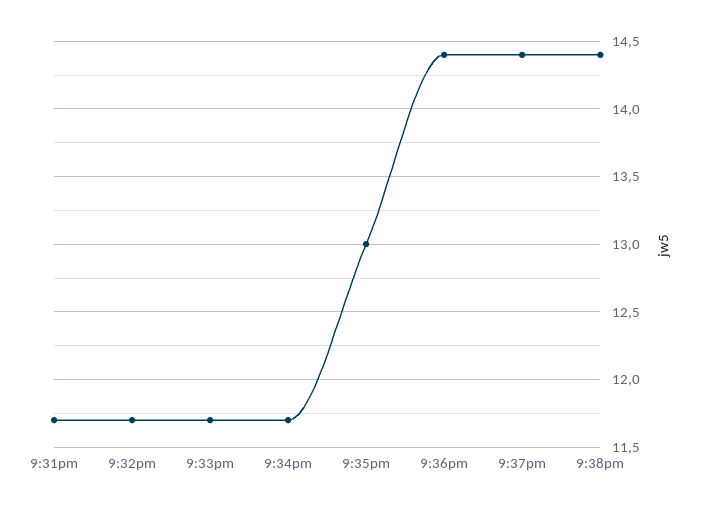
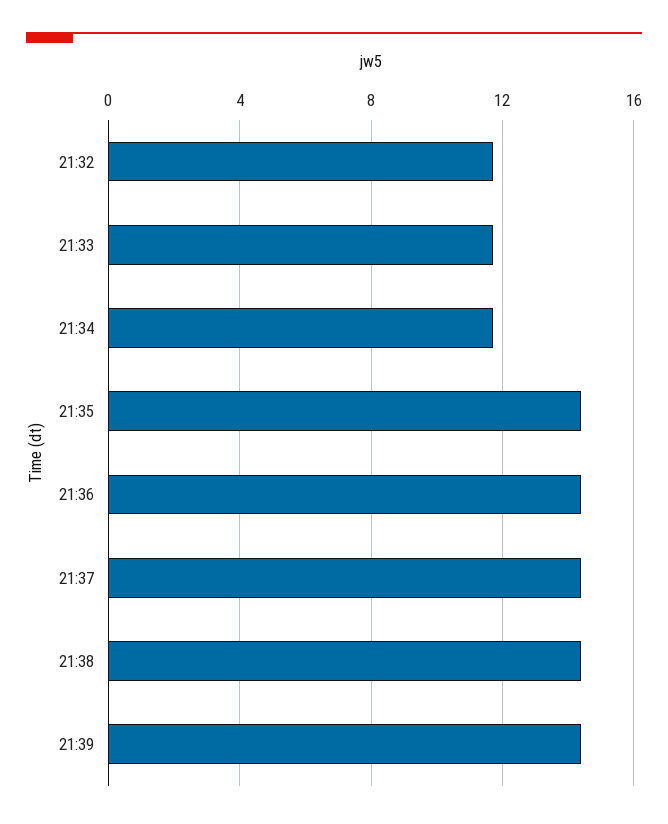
9:31pm: 11.7 -> none
9:35pm: 13 -> 14.5
21:39: none -> 14.5

